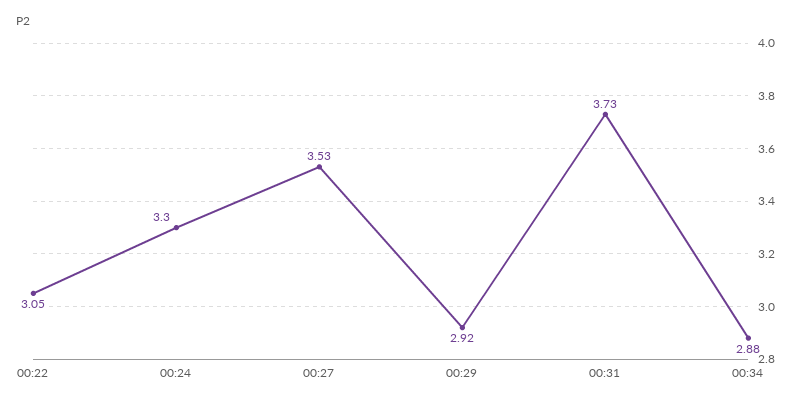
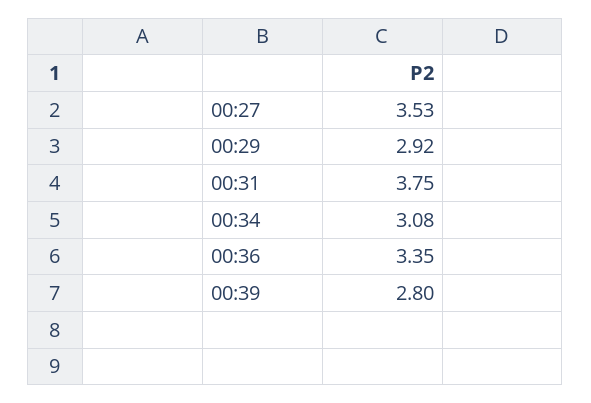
00:22: 3.05 -> none
00:24: 3.3 -> none
00:31: 3.73 -> 3.75
00:34: 2.88 -> 3.08
00:36: none -> 3.35
00:39: none -> 2.8

